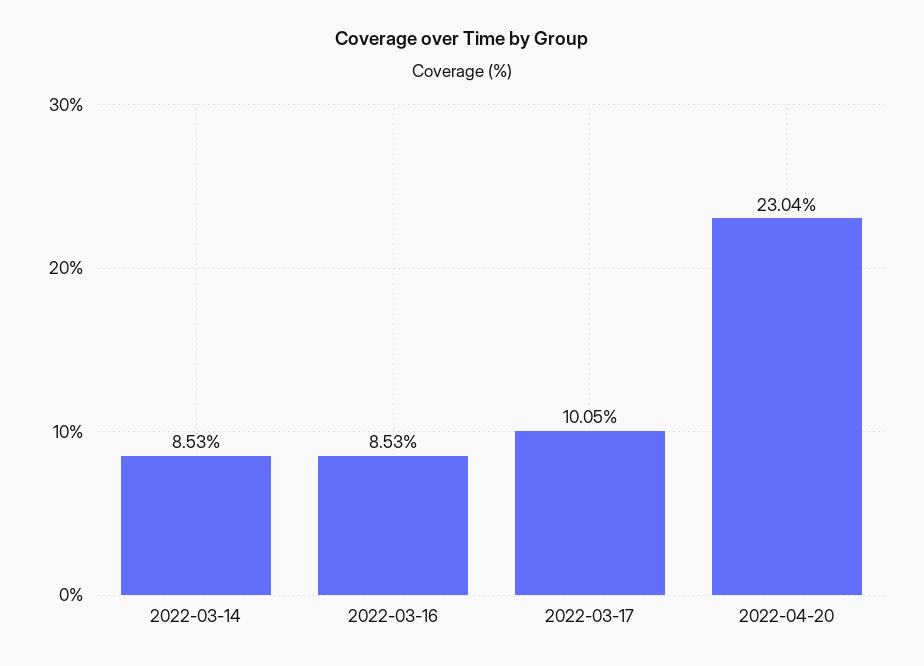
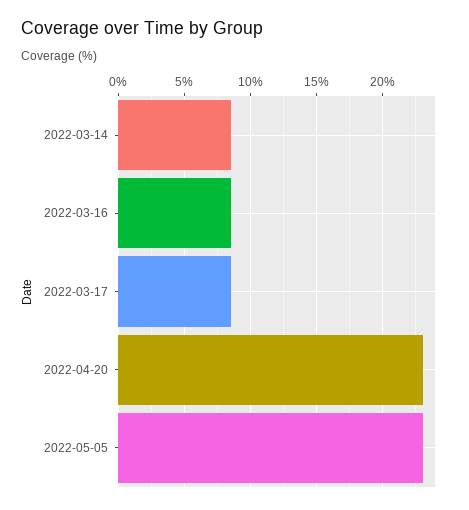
2022-03-17: 10.05 -> 8.5
2022-05-05: none -> 23

